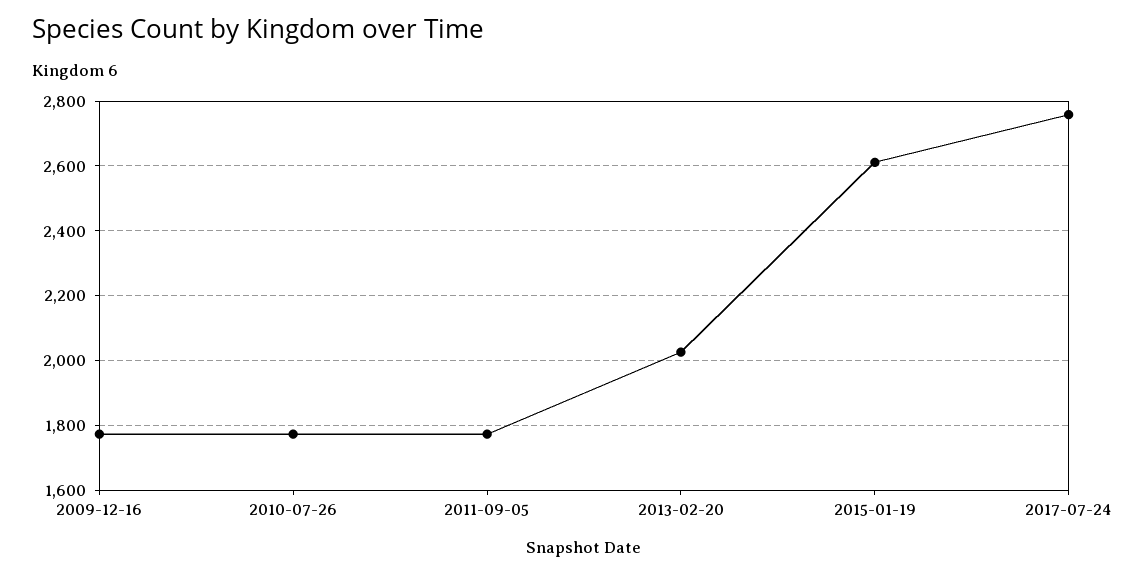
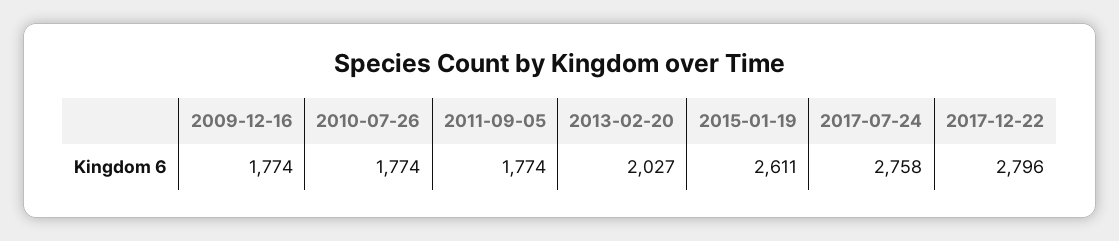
2017-12-22: none -> 2796

